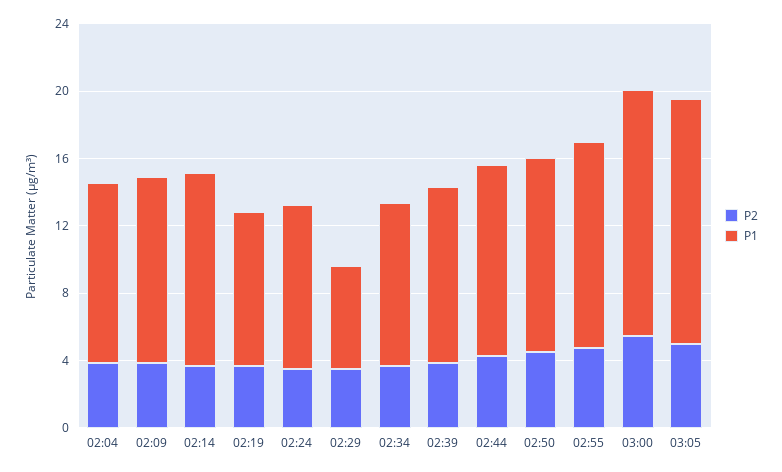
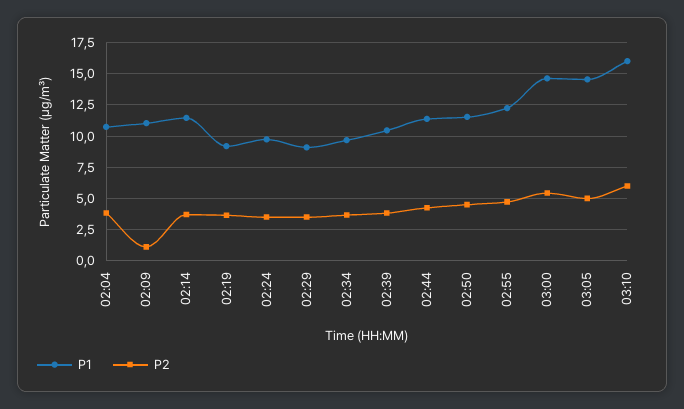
P2, 02:09: 4 -> 1
P1, 02:29: 6 -> 9
P1, 03:10: none -> 16
P2, 03:10: none -> 6

